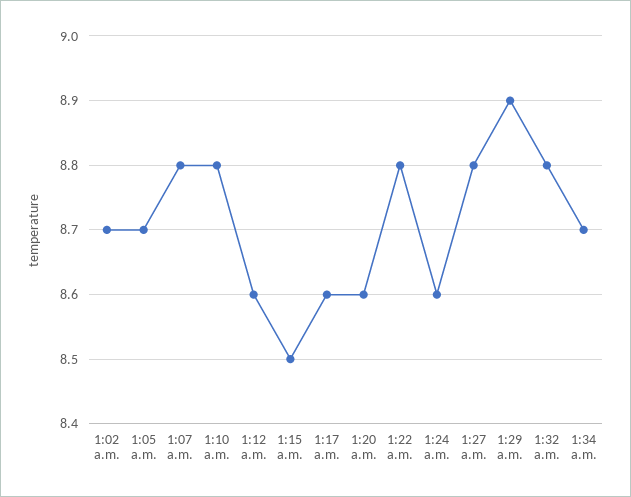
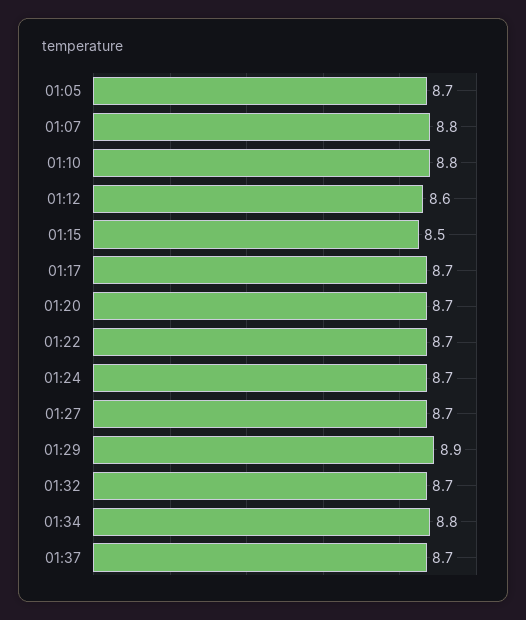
1:02 a.m.: 8.7 -> none
1:17 a.m.: 8.6 -> 8.7
1:20 a.m.: 8.6 -> 8.7
1:22 a.m.: 8.8 -> 8.7
1:24 a.m.: 8.6 -> 8.7
1:27 a.m.: 8.8 -> 8.7
1:32 a.m.: 8.8 -> 8.7
1:34 a.m.: 8.7 -> 8.8
01:37: none -> 8.7

